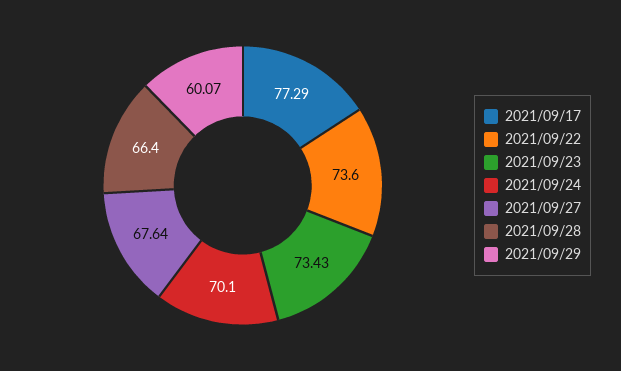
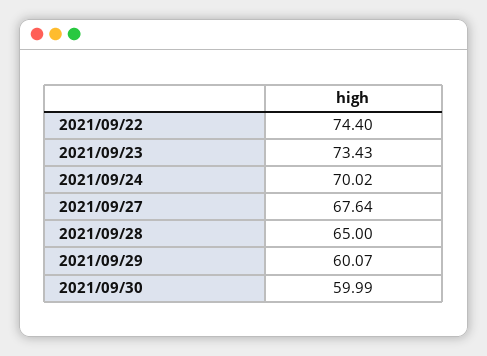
2021/09/17: 77.29 -> none
2021/09/22: 73.6 -> 74.4
2021/09/24: 70.1 -> 70.02
2021/09/28: 66.4 -> 65
2021/09/30: none -> 59.99

